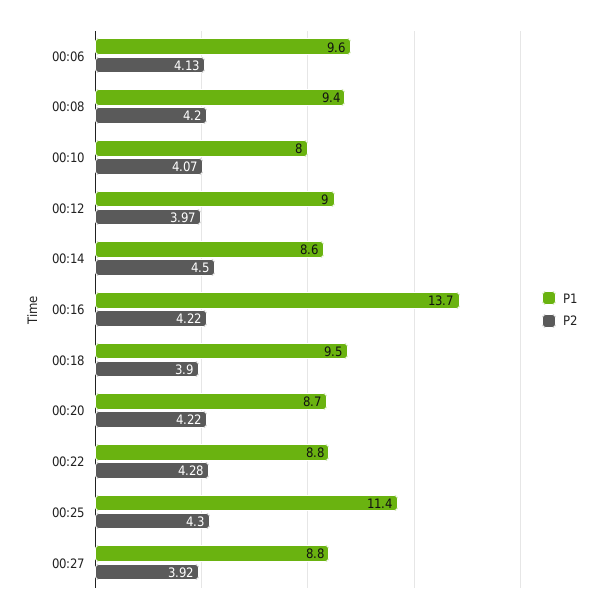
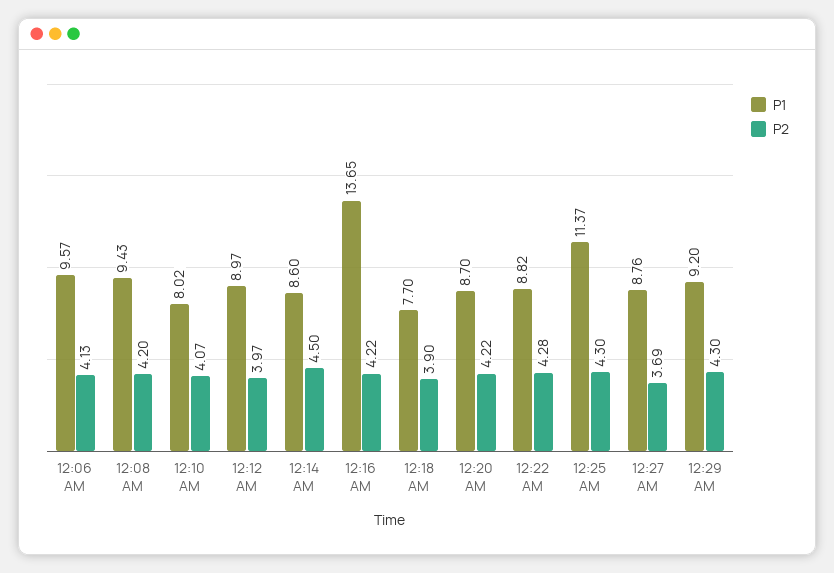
P1, 00:18: 9.5 -> 7.7
P2, 00:27: 3.92 -> 3.69
P1, 12:29 AM: none -> 9.2
P2, 12:29 AM: none -> 4.3

